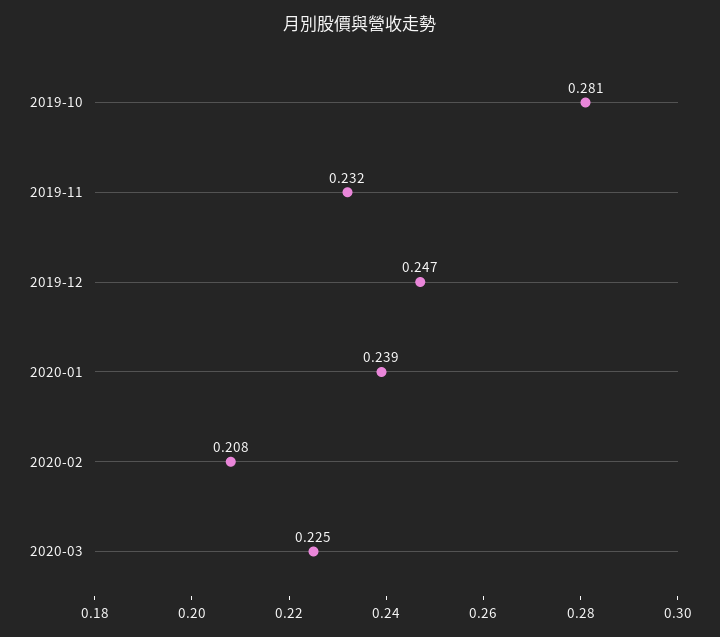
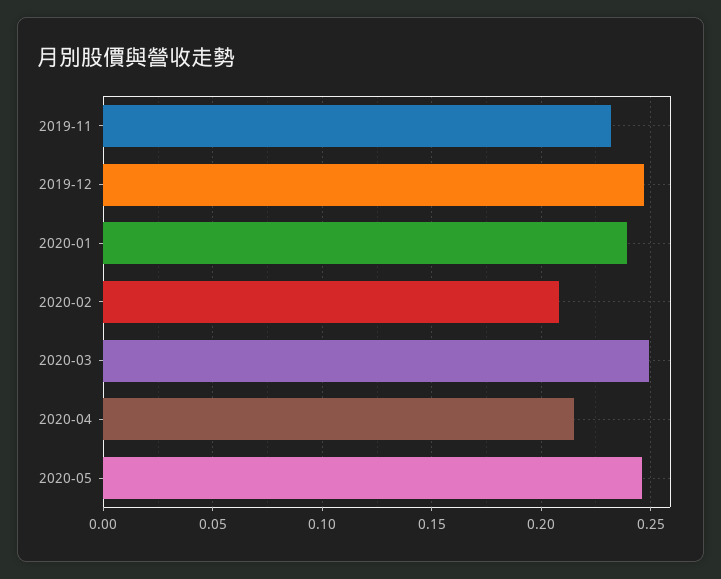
2019-10: 0.281 -> none
2020-03: 0.225 -> 0.25
2020-04: none -> 0.215
2020-05: none -> 0.245

